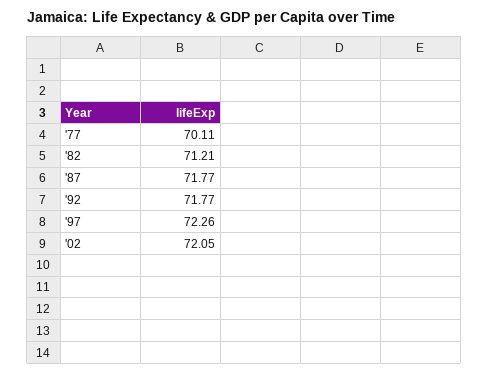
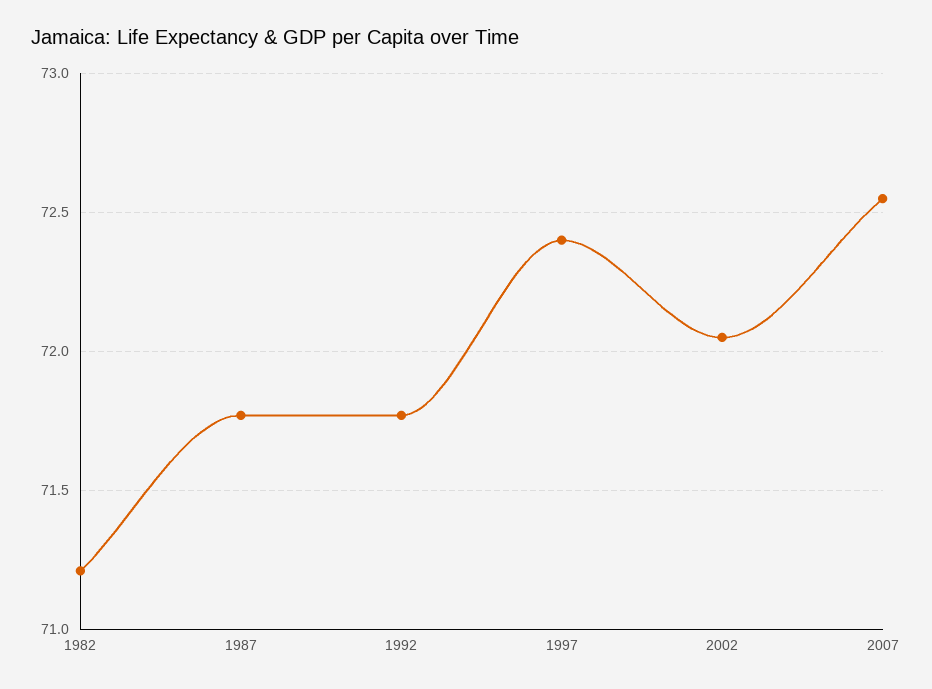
'77: 70.11 -> none
'97: 72.26 -> 72.4
2007: none -> 72.55

